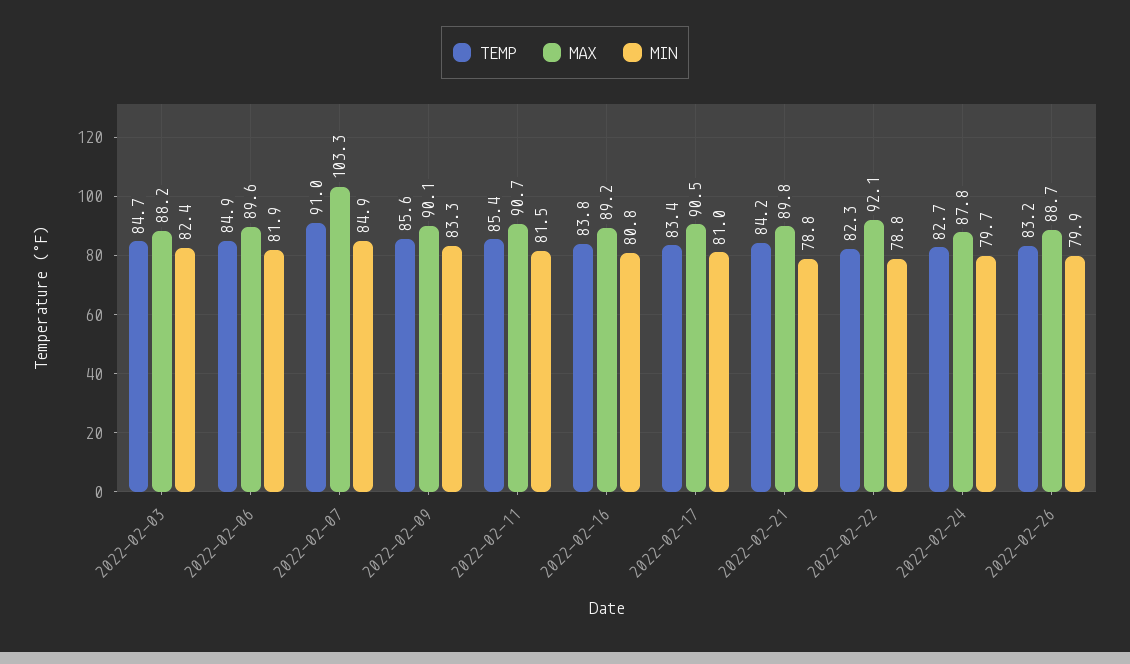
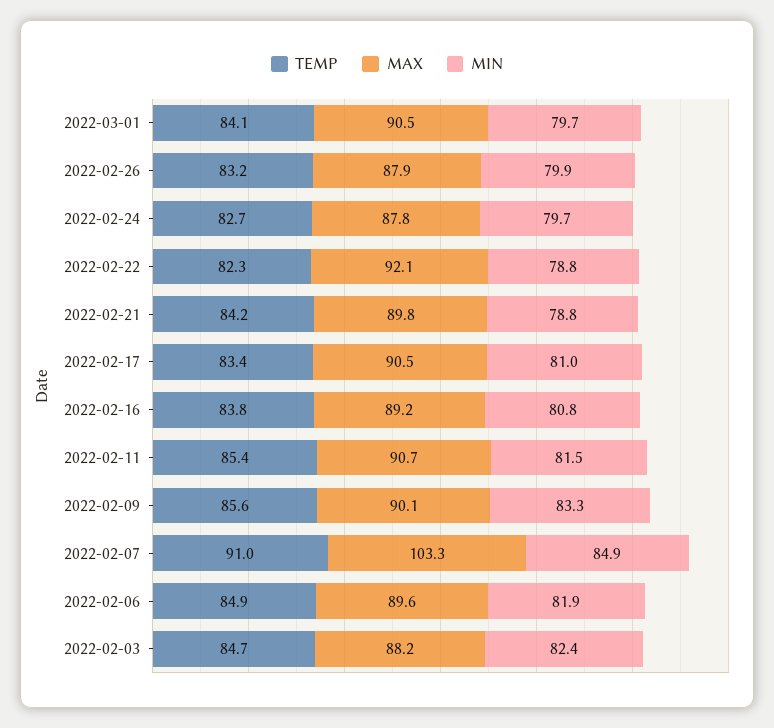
MAX, 2022-02-26: 88.7 -> 87.9
TEMP, 2022-03-01: none -> 84.1
MAX, 2022-03-01: none -> 90.5
MIN, 2022-03-01: none -> 79.7

